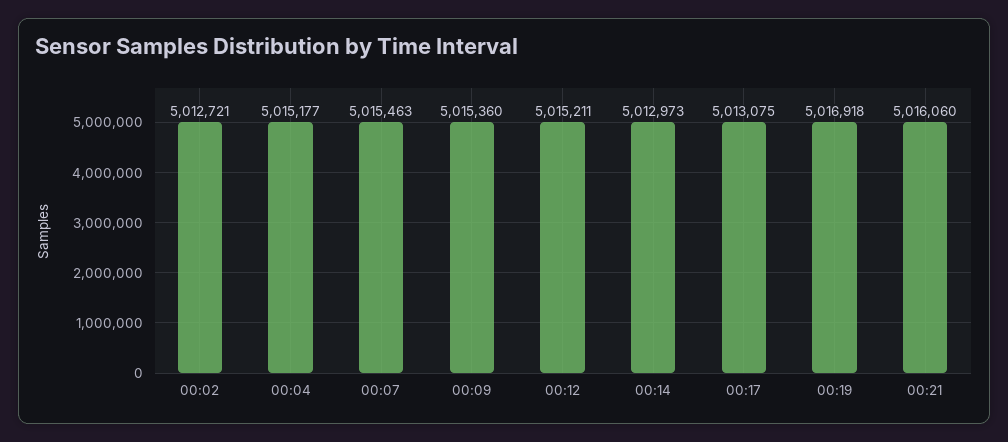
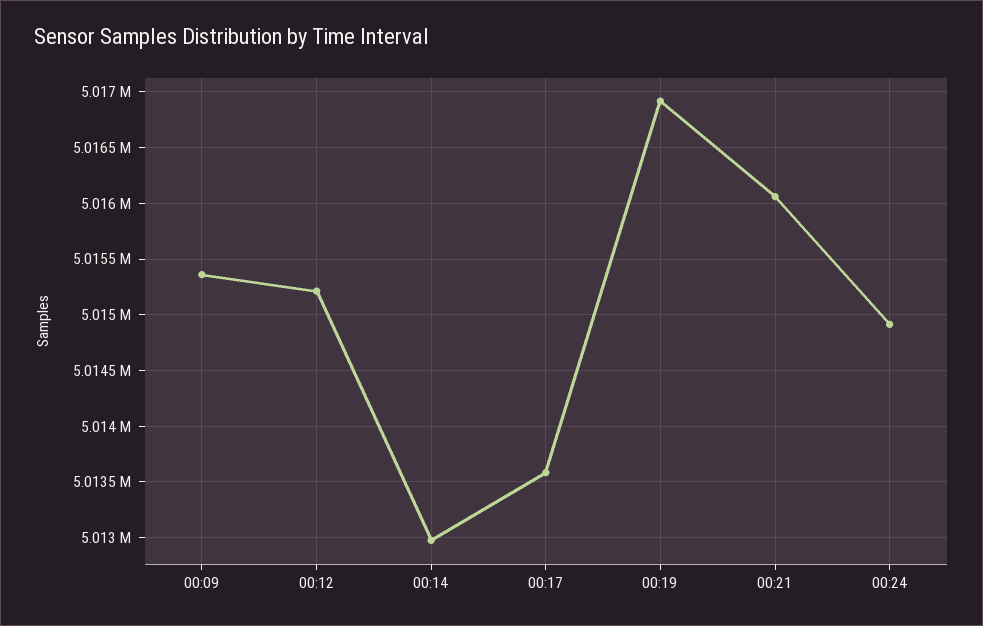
00:02: 5012721 -> none
00:04: 5015177 -> none
00:07: 5015463 -> none
00:17: 5013075 -> 5013600
00:24: none -> 5014900

